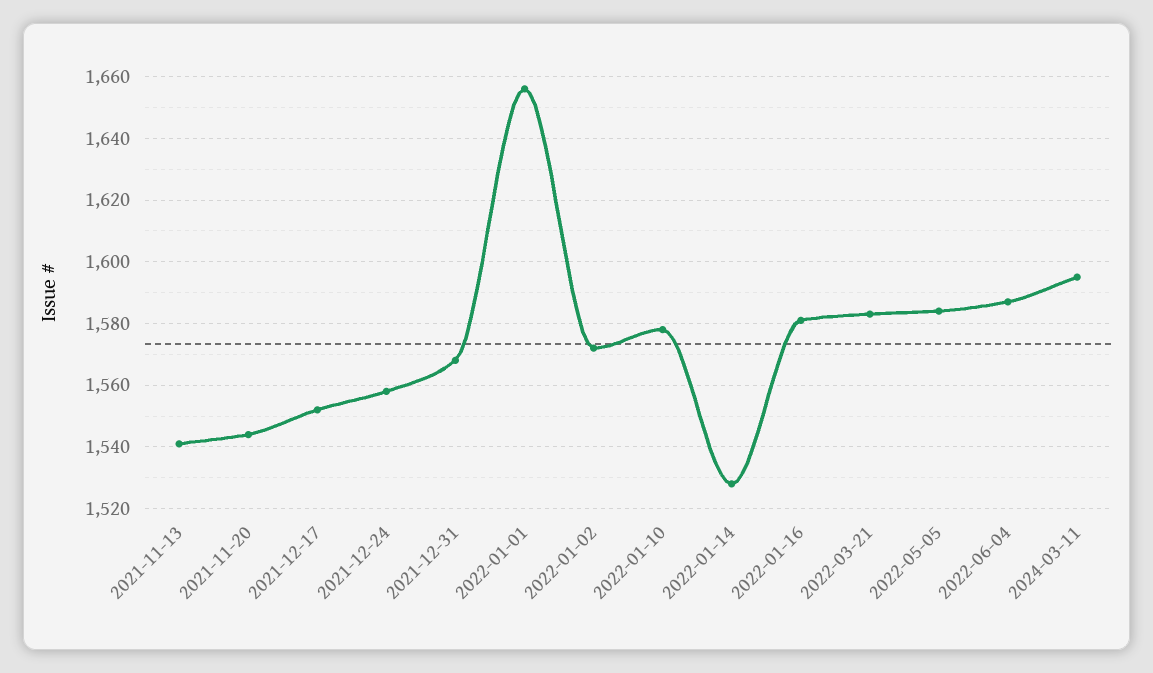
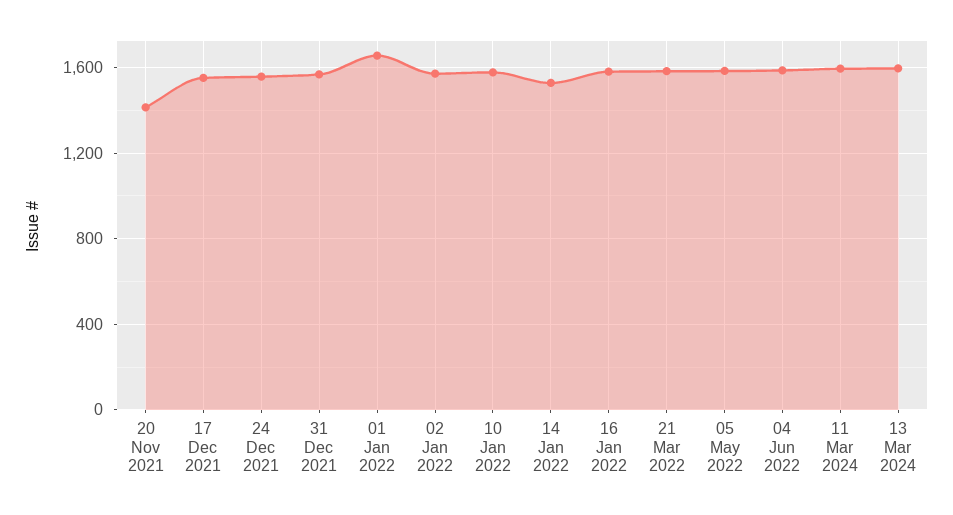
2021-11-13: 1540 -> none
2021-11-20: 1545 -> 1400
13 Mar 2024: none -> 1600

